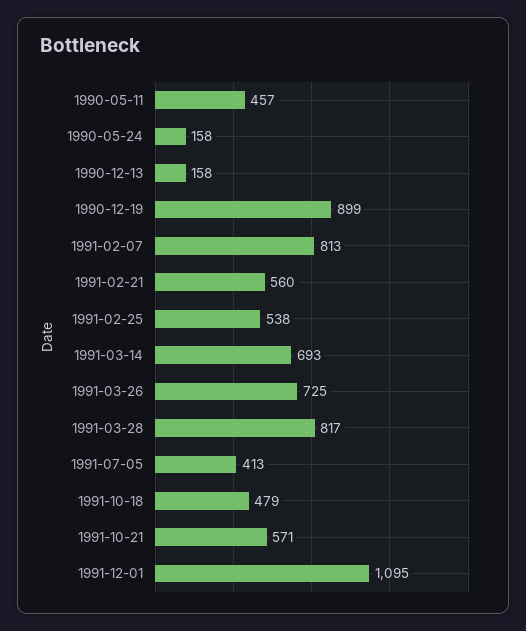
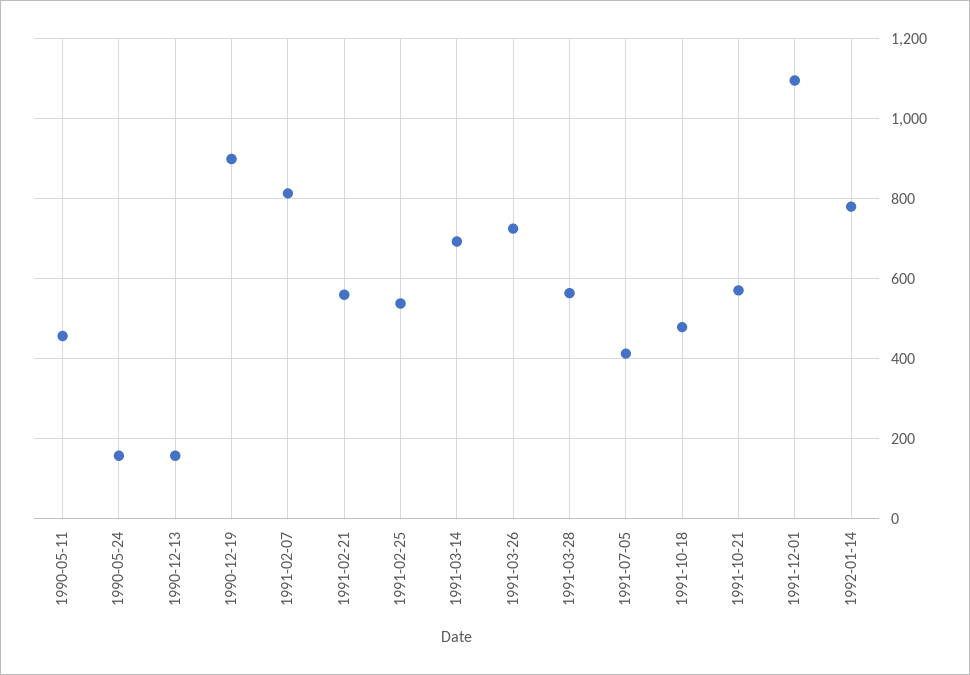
1991-03-28: 817 -> 560
1992-01-14: none -> 780

